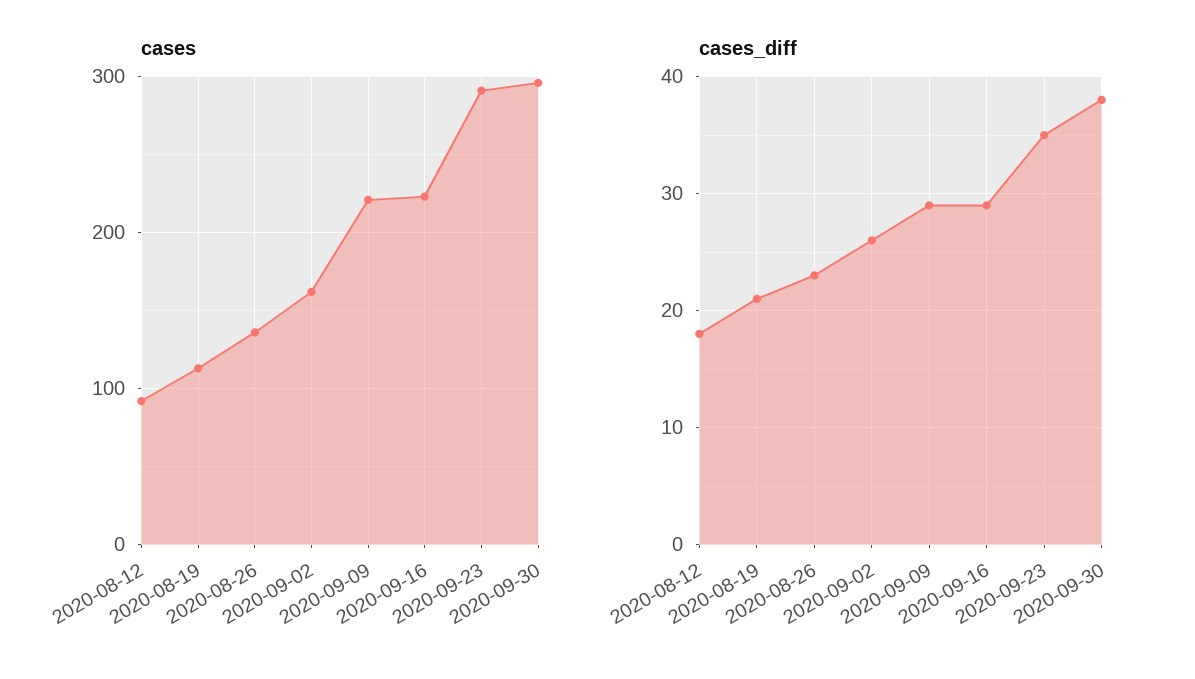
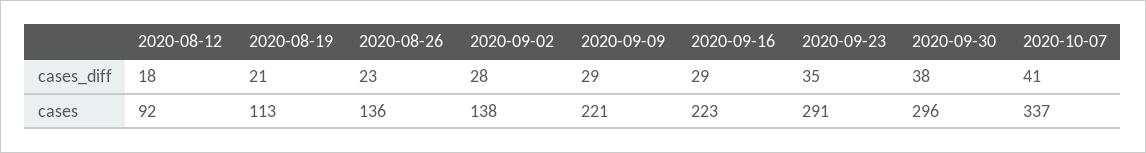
cases, 2020-09-02: 160 -> 138
cases_diff, 2020-09-02: 26 -> 28
cases_diff, 2020-10-07: none -> 41
cases, 2020-10-07: none -> 337

